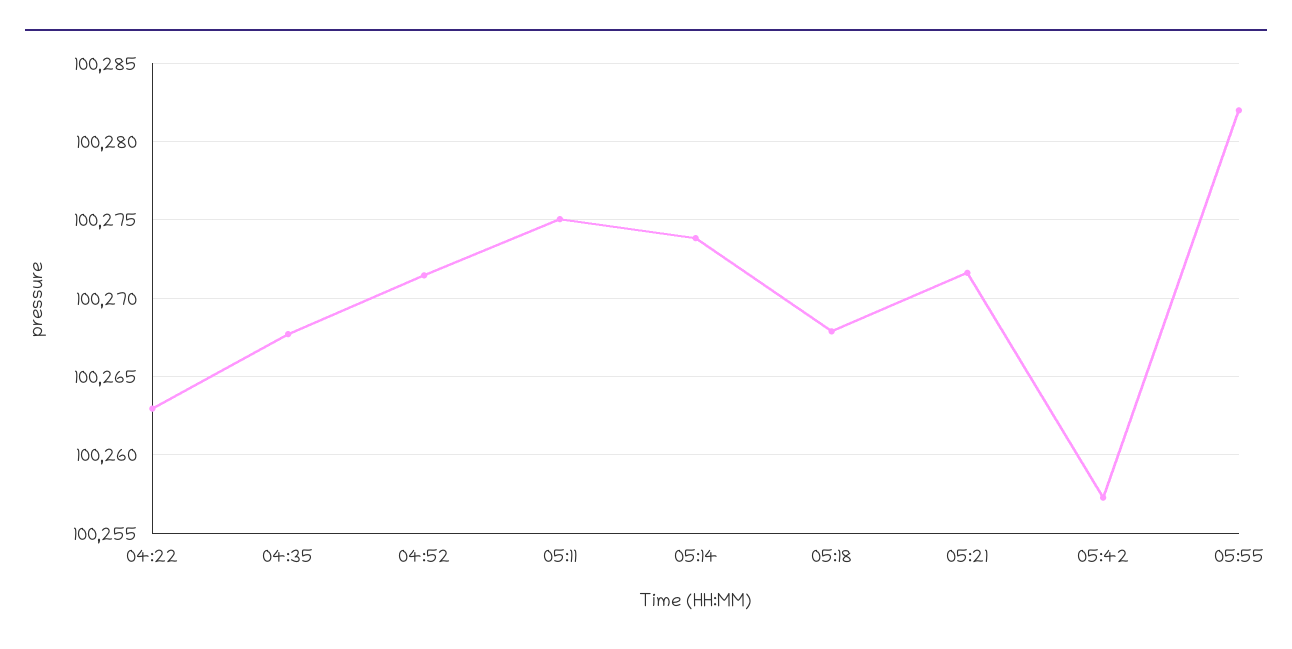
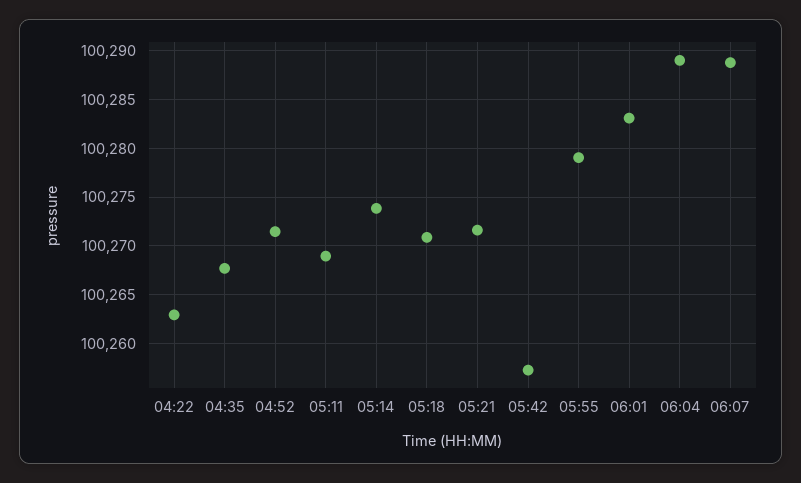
05:11: 100275 -> 100269
05:18: 100268 -> 100271
05:55: 100282 -> 100279
06:01: none -> 100283
06:04: none -> 100289
06:07: none -> 100289

